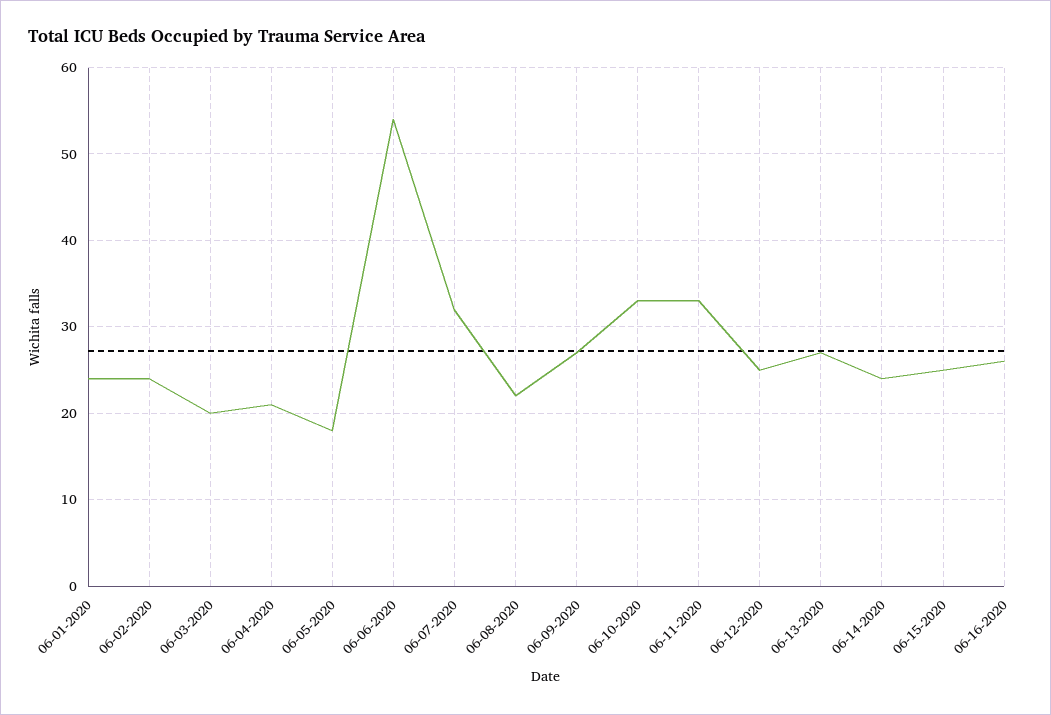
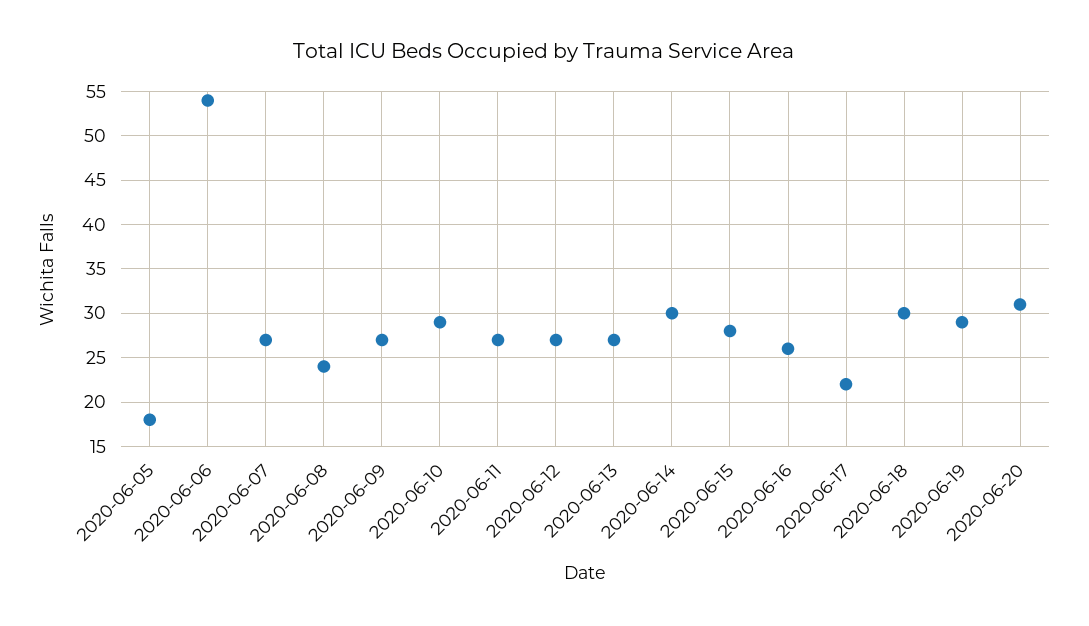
06-01-2020: 24 -> none
06-02-2020: 24 -> none
06-03-2020: 20 -> none
06-04-2020: 21 -> none
06-07-2020: 32 -> 27
06-08-2020: 22 -> 24
06-10-2020: 33 -> 29
06-11-2020: 33 -> 27
06-12-2020: 25 -> 27
06-14-2020: 24 -> 30
06-15-2020: 25 -> 28
2020-06-17: none -> 22
2020-06-18: none -> 30
2020-06-19: none -> 29
2020-06-20: none -> 31

